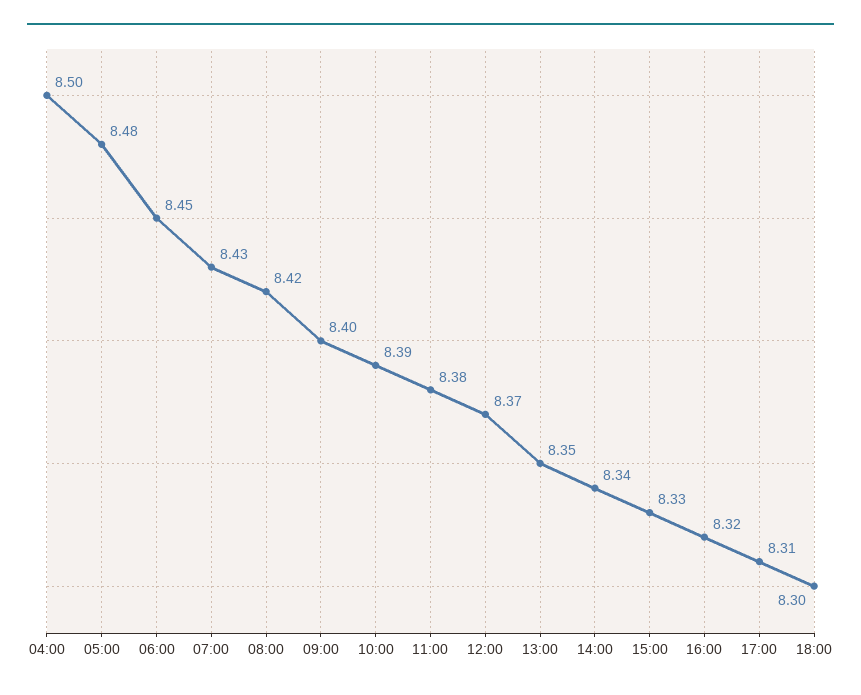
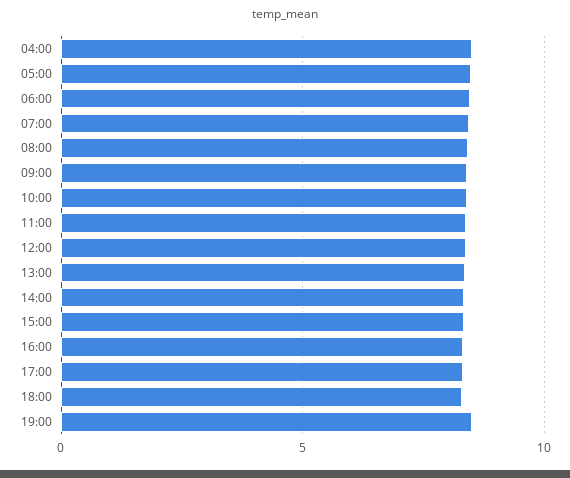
19:00: none -> 8.5

